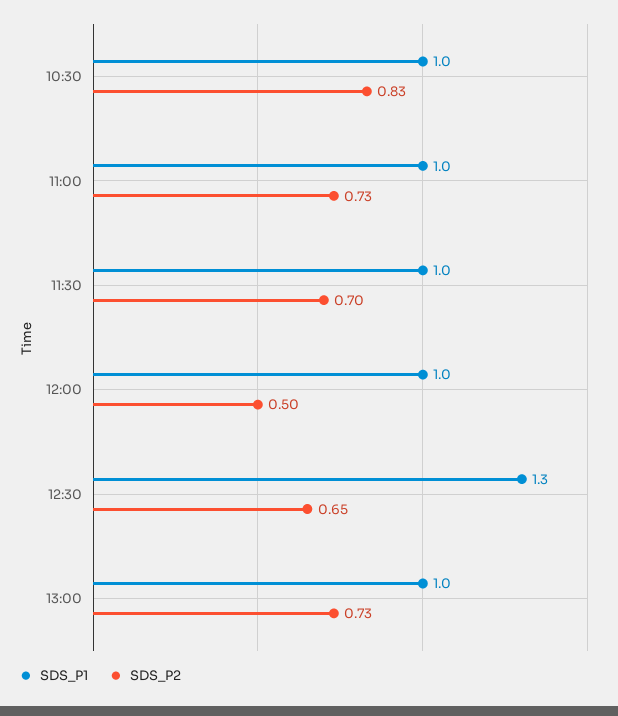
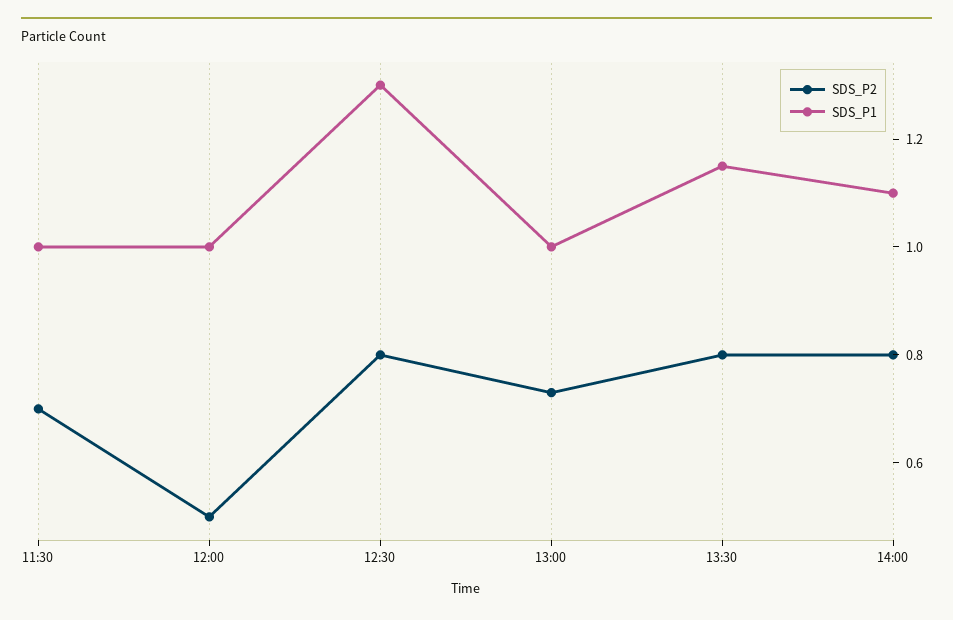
SDS_P1, 10:30: 1 -> none
SDS_P2, 10:30: 0.83 -> none
SDS_P1, 11:00: 1 -> none
SDS_P2, 11:00: 0.73 -> none
SDS_P2, 12:30: 0.65 -> 0.8
SDS_P2, 13:30: none -> 0.8
SDS_P1, 13:30: none -> 1.15
SDS_P2, 14:00: none -> 0.8
SDS_P1, 14:00: none -> 1.1

